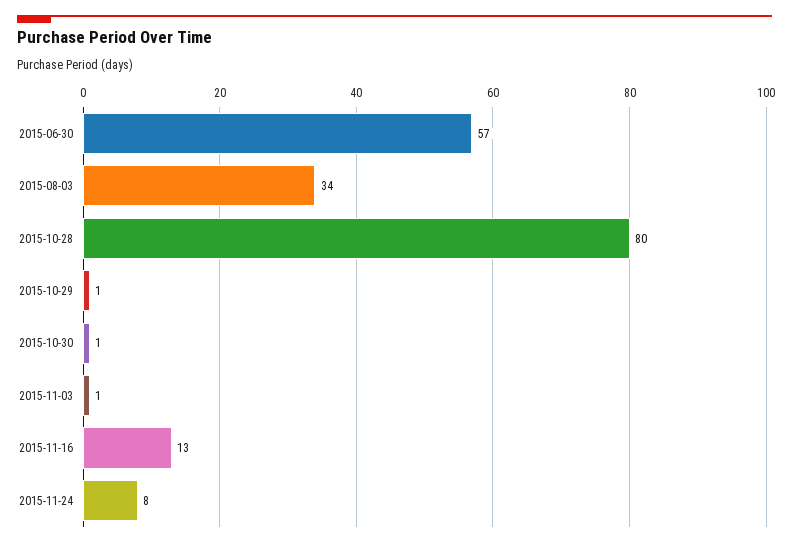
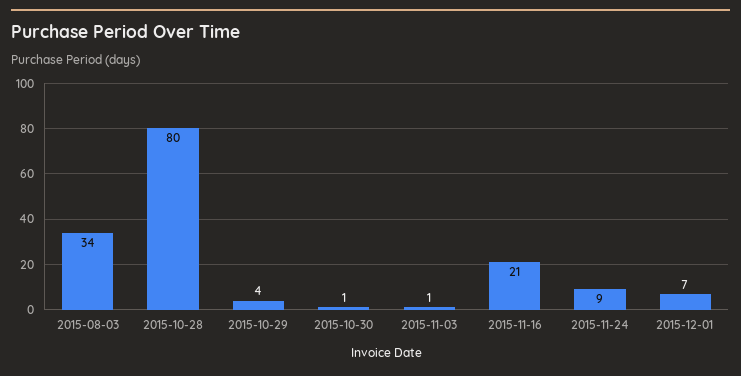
2015-06-30: 57 -> none
2015-10-29: 1 -> 4
2015-11-16: 13 -> 21
2015-11-24: 8 -> 9
2015-12-01: none -> 7

